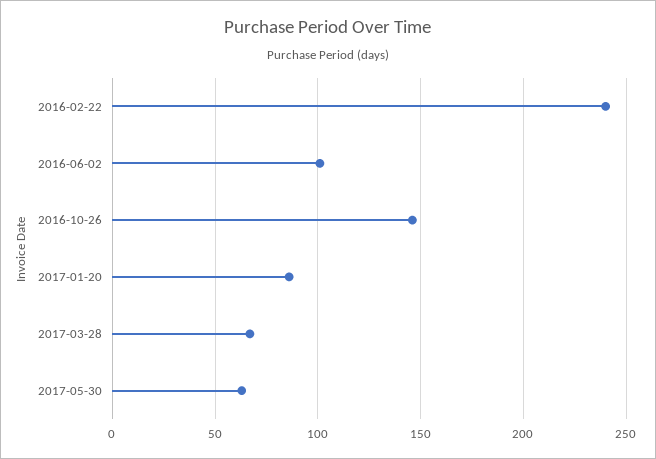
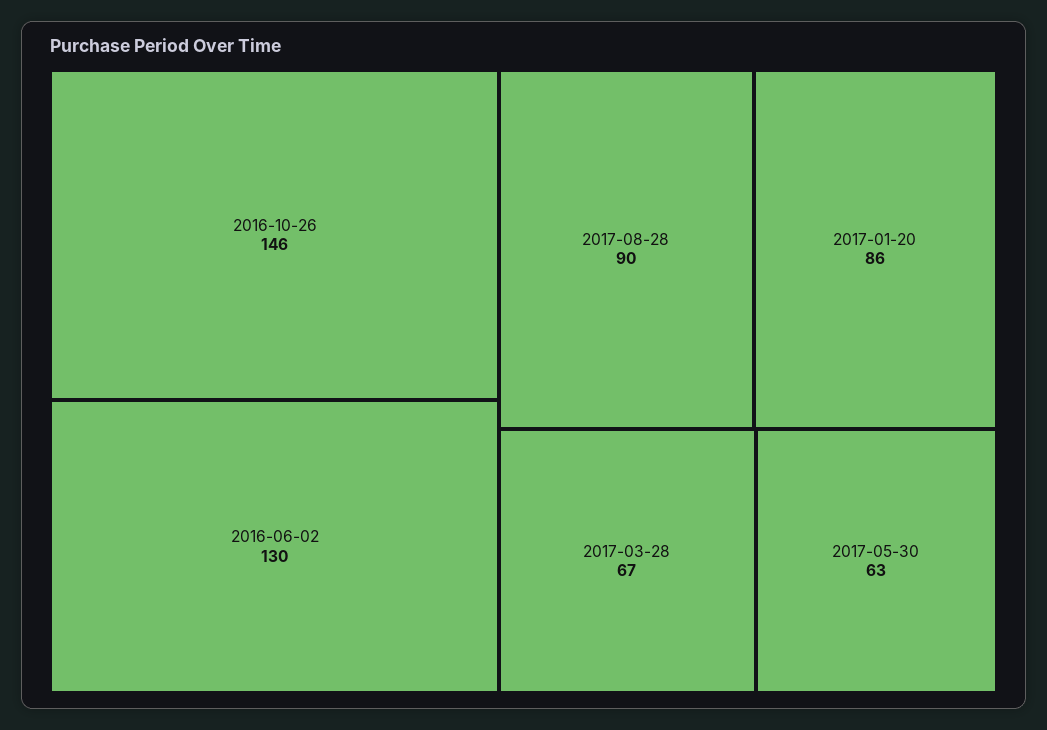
2016-02-22: 240 -> none
2016-06-02: 100 -> 130
2017-08-28: none -> 90

